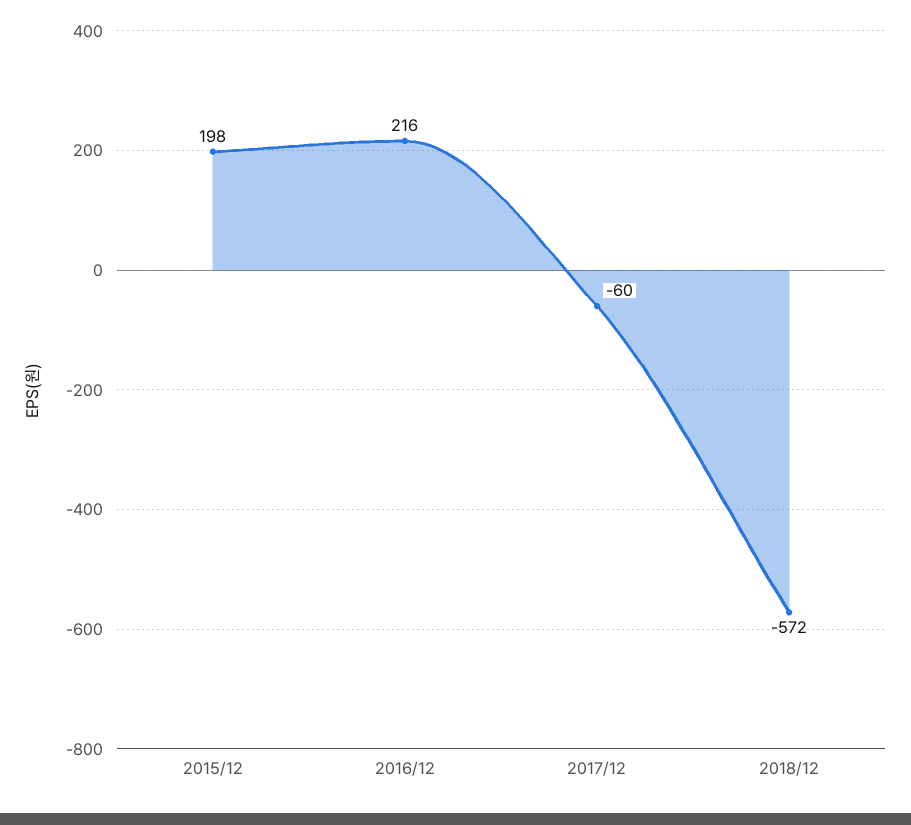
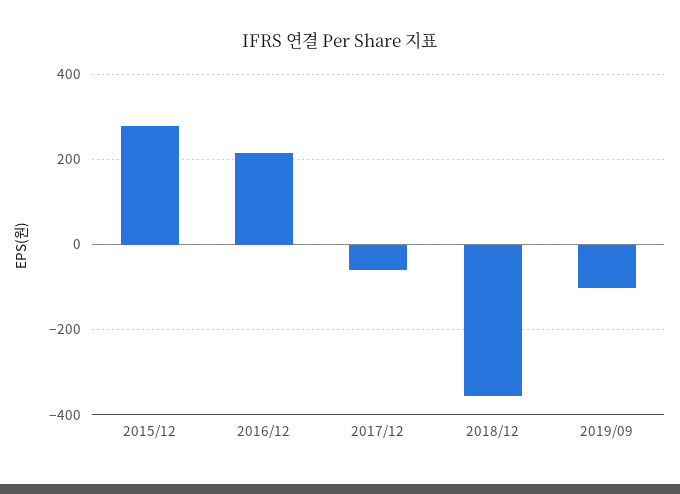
2015/12: 198 -> 280
2018/12: -572 -> -360
2019/09: none -> -100

